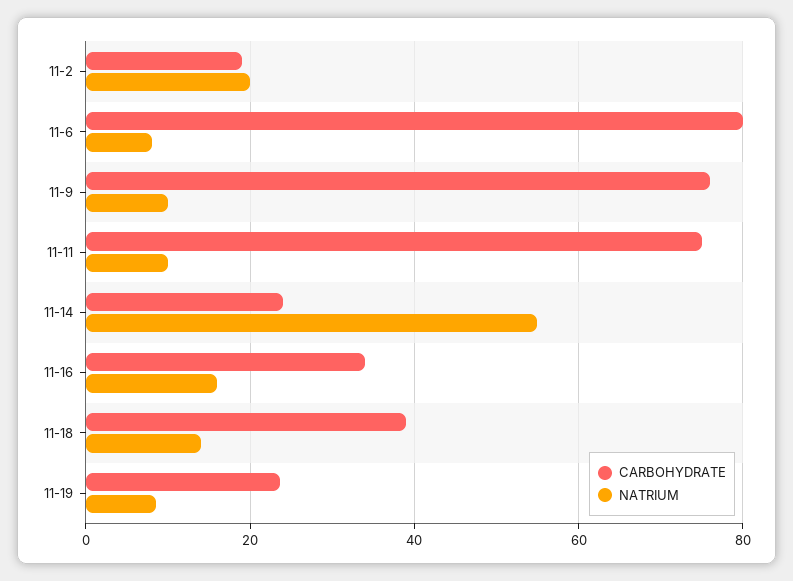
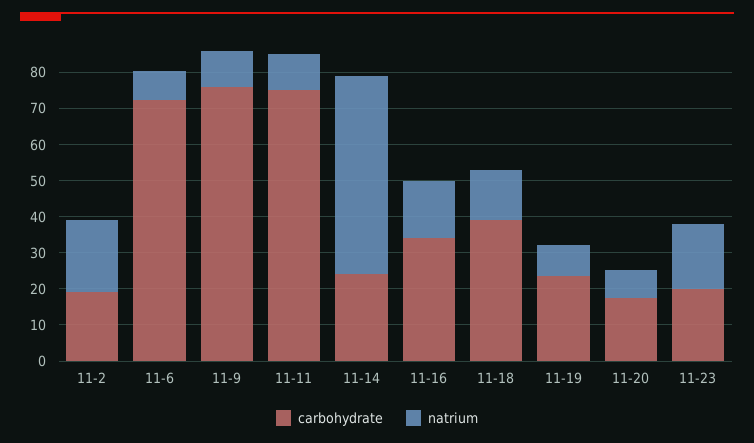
CARBOHYDRATE, 11-6: 80 -> 72.5
CARBOHYDRATE, 11-20: none -> 17.5
NATRIUM, 11-20: none -> 7.5
CARBOHYDRATE, 11-23: none -> 20
NATRIUM, 11-23: none -> 17.5

